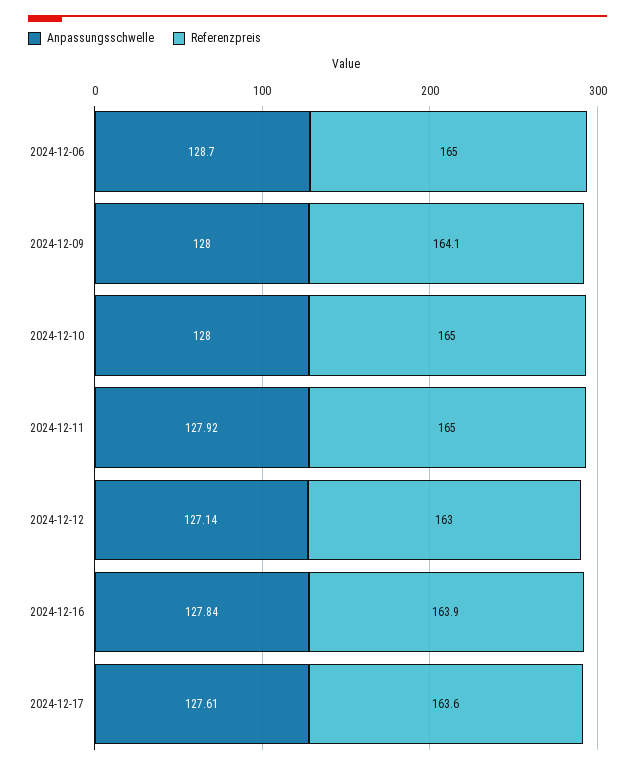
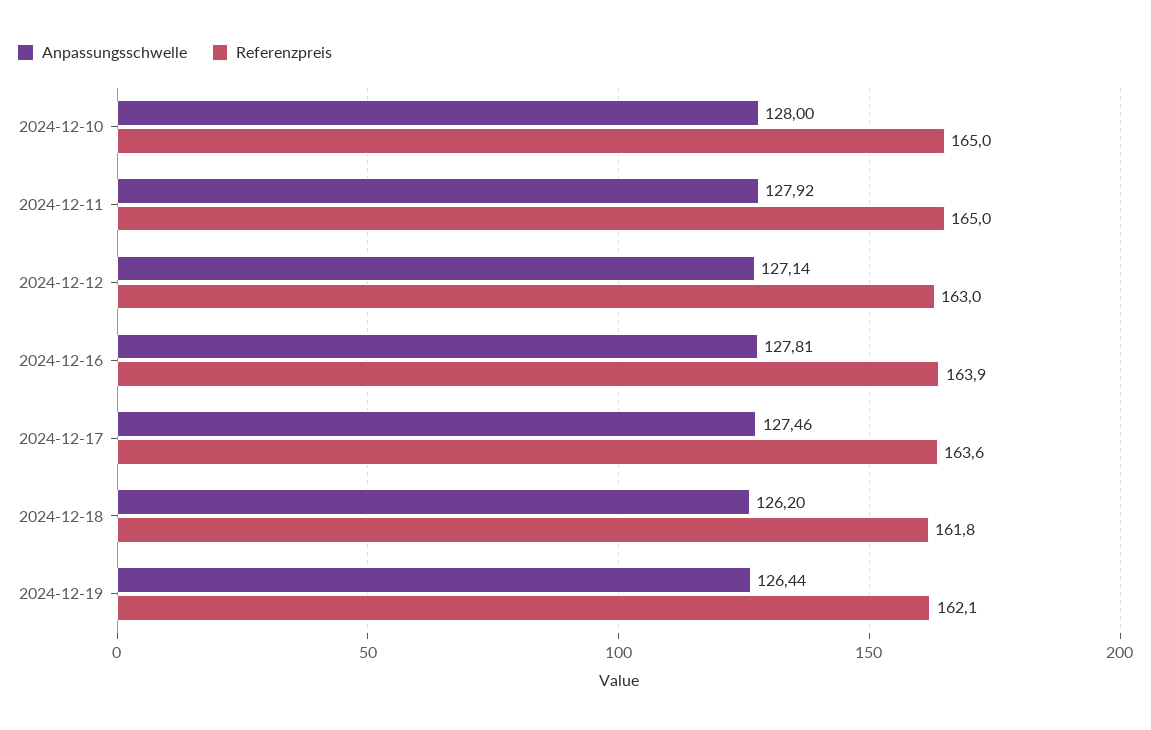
Anpassungsschwelle, 2024-12-06: 128.7 -> none
Referenzpreis, 2024-12-06: 165 -> none
Anpassungsschwelle, 2024-12-09: 128 -> none
Referenzpreis, 2024-12-09: 164.1 -> none
Anpassungsschwelle, 2024-12-16: 127.84 -> 127.81
Anpassungsschwelle, 2024-12-17: 127.61 -> 127.46
Anpassungsschwelle, 2024-12-18: none -> 126.2
Referenzpreis, 2024-12-18: none -> 161.8
Anpassungsschwelle, 2024-12-19: none -> 126.44
Referenzpreis, 2024-12-19: none -> 162.1

